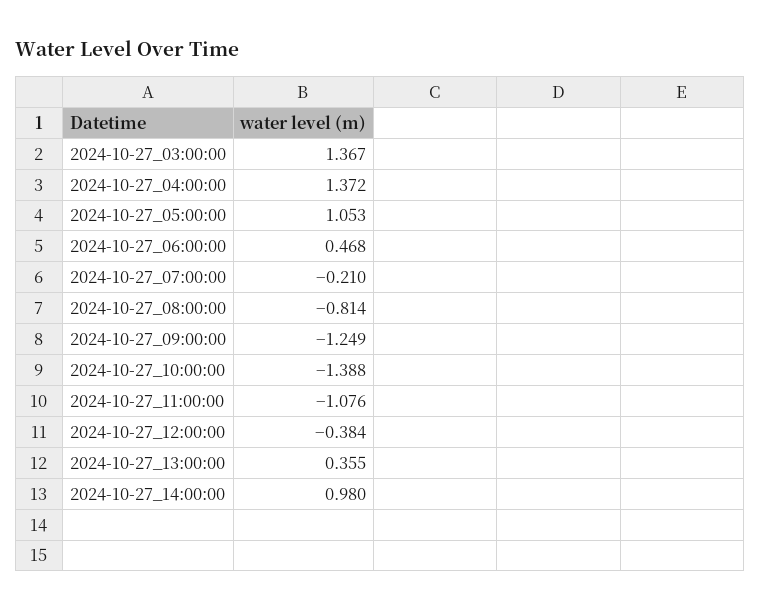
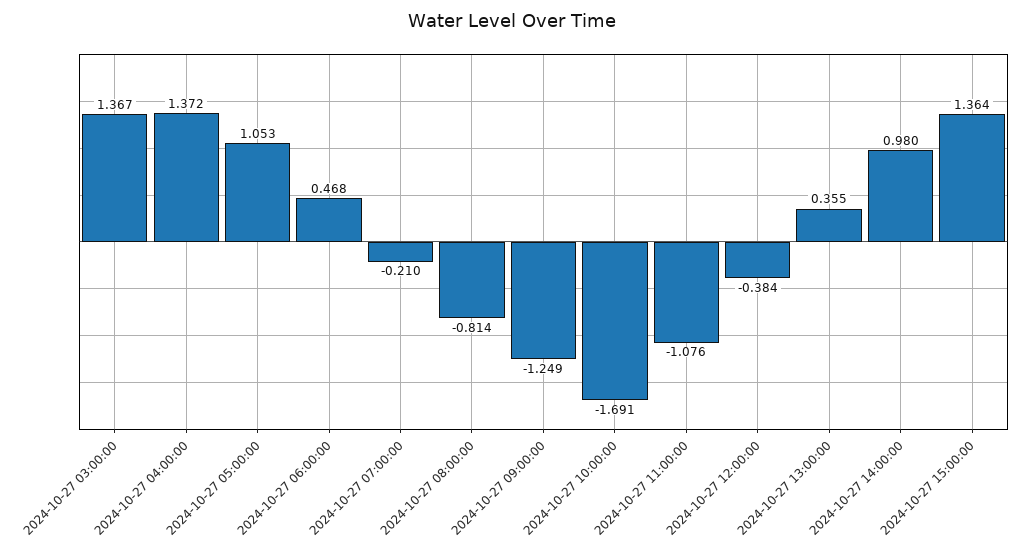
2024-10-27_10:00:00: -1.388 -> -1.691
2024-10-27 15:00:00: none -> 1.364

